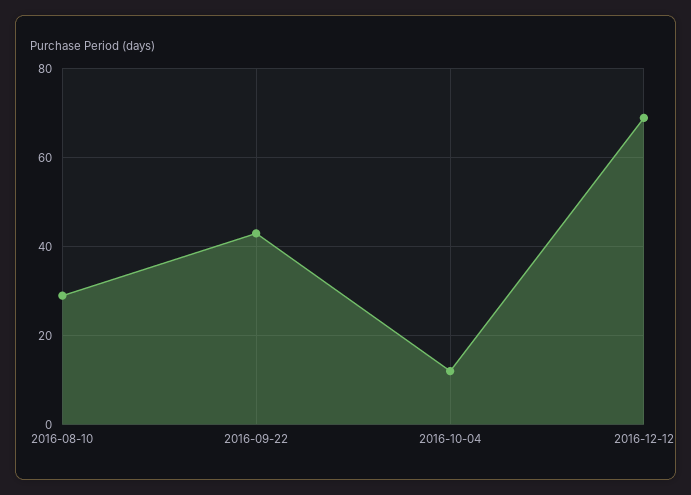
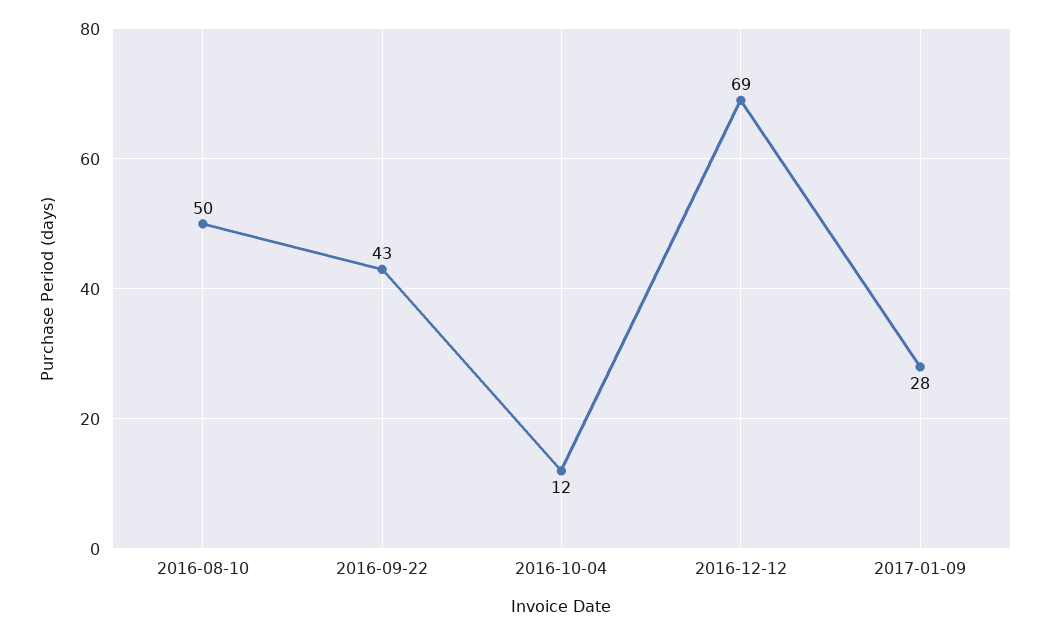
2016-08-10: 30 -> 50
2017-01-09: none -> 28

